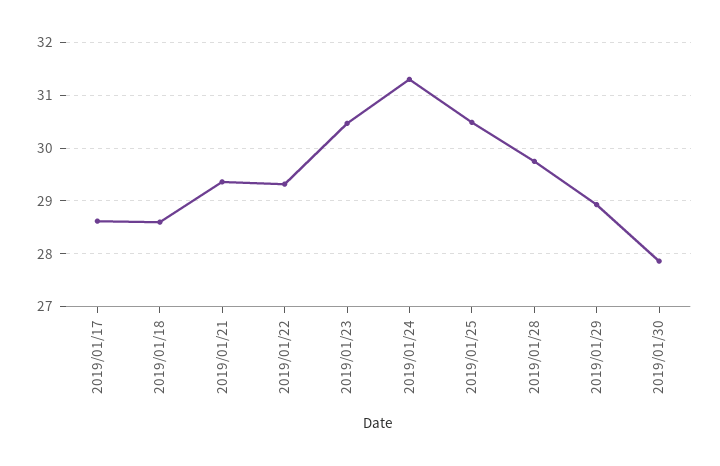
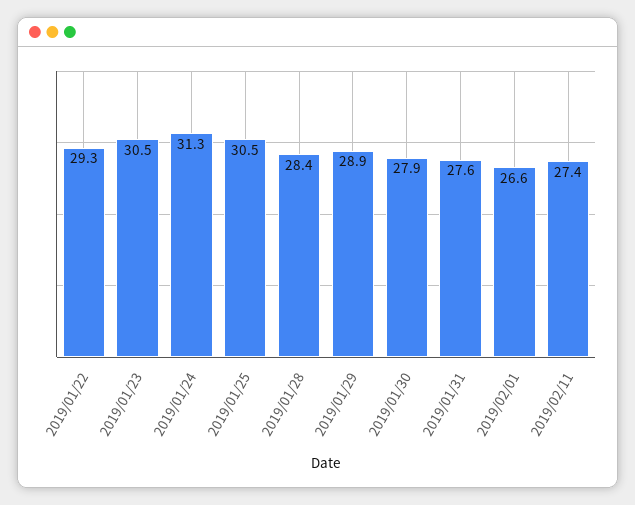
2019/01/17: 28.6 -> none
2019/01/18: 28.6 -> none
2019/01/21: 29.4 -> none
2019/01/28: 29.8 -> 28.4
2019/01/31: none -> 27.6
2019/02/01: none -> 26.6
2019/02/11: none -> 27.4

